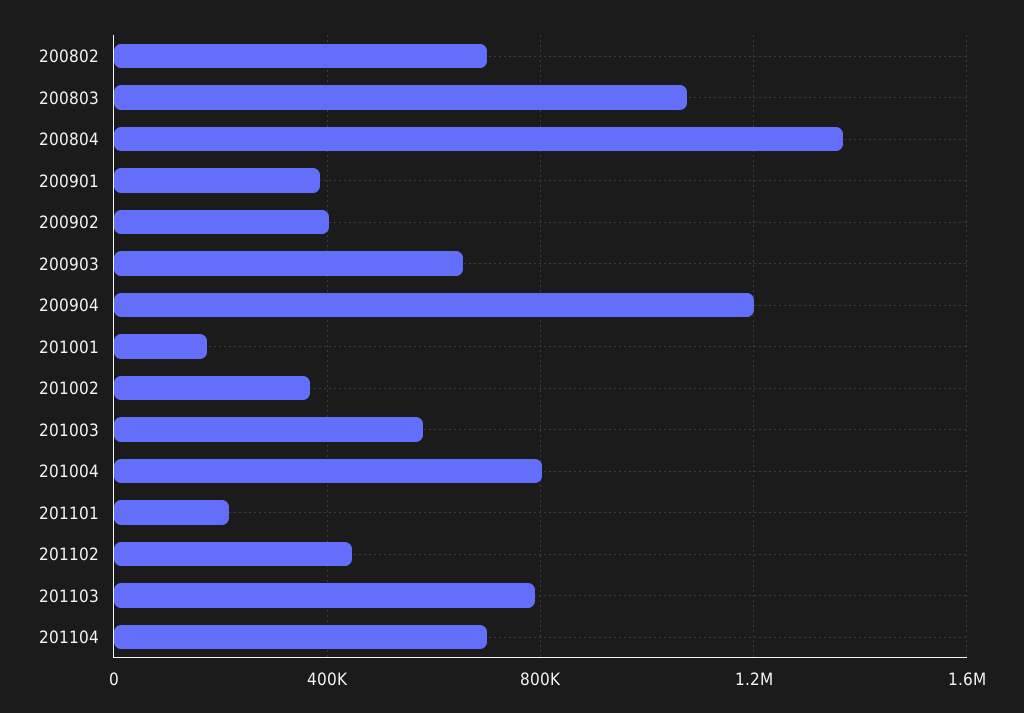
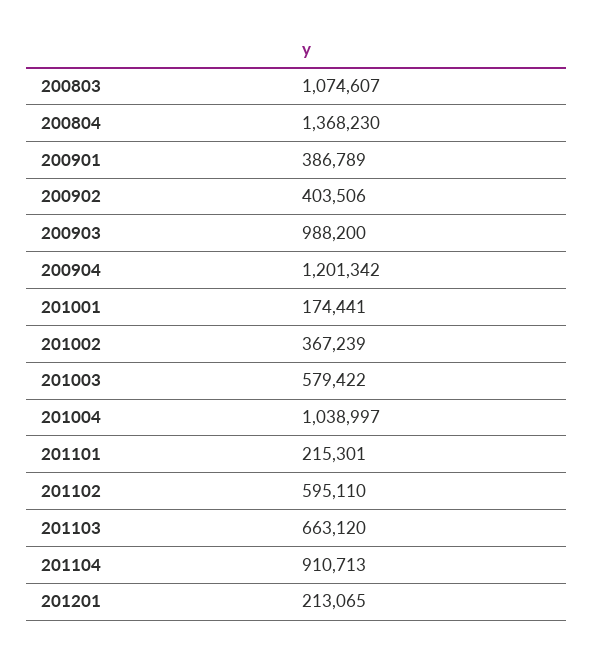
200802: 700000 -> none
200903: 650000 -> 988200
201004: 800000 -> 1038997
201102: 450000 -> 595110
201103: 800000 -> 663120
201104: 700000 -> 910713
201201: none -> 213065

